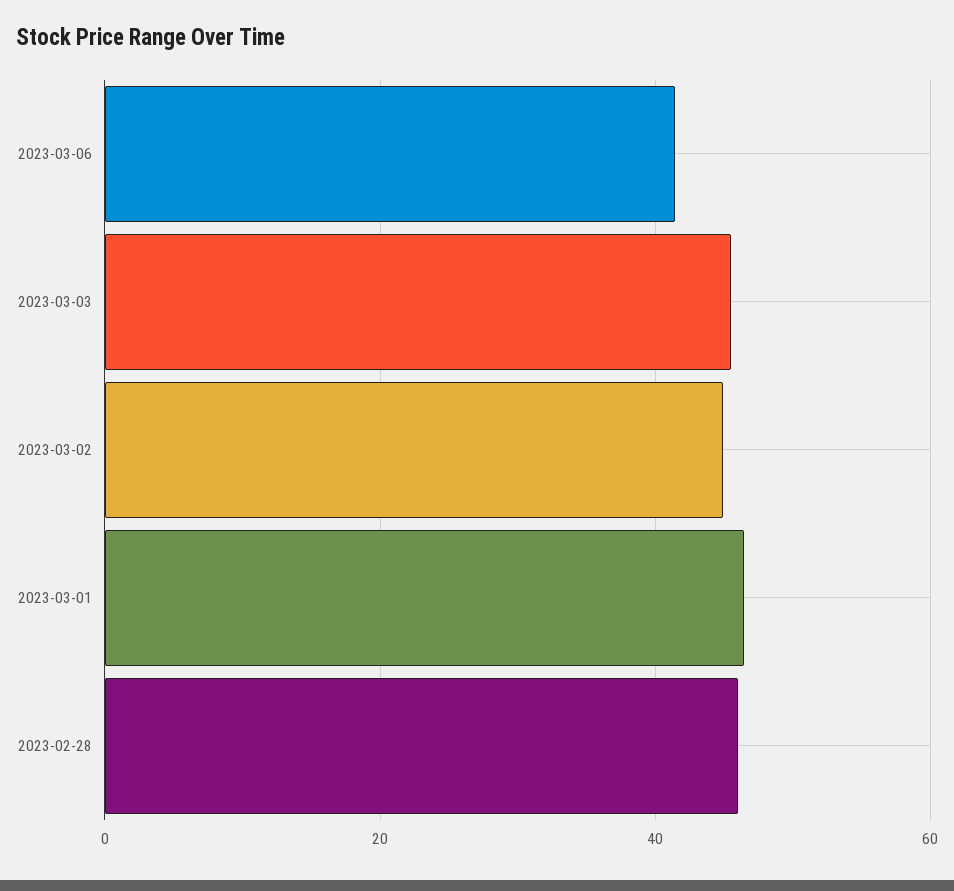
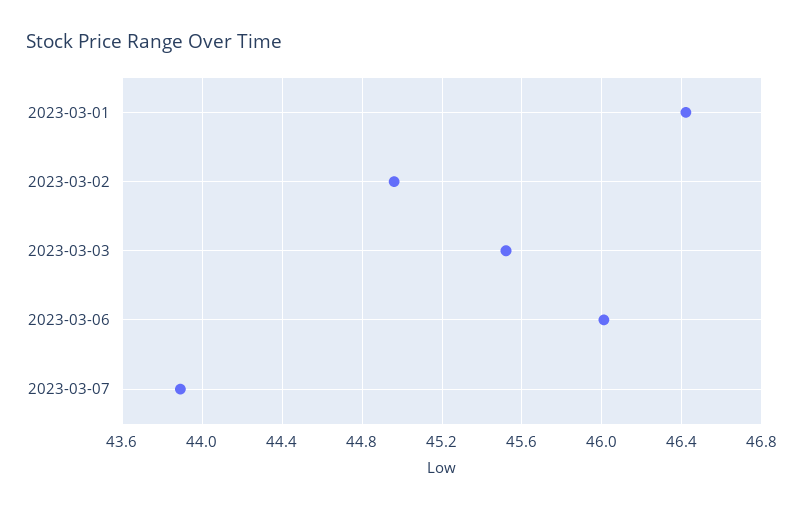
2023-03-06: 42 -> 46
2023-02-28: 46 -> none
2023-03-07: none -> 43.9

